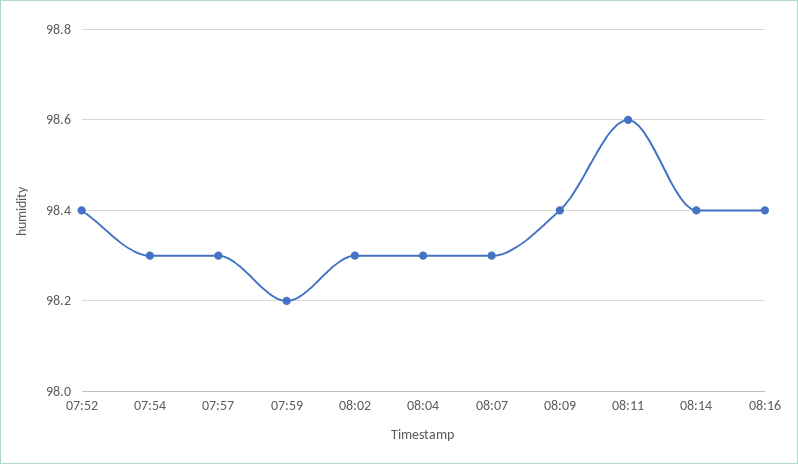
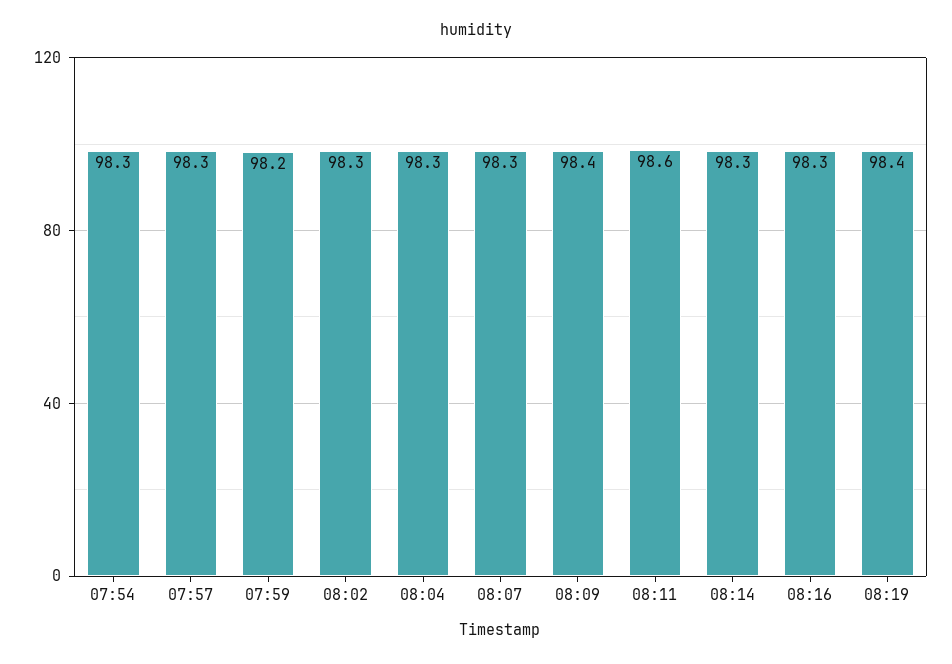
07:52: 98.4 -> none
08:14: 98.4 -> 98.3
08:16: 98.4 -> 98.3
08:19: none -> 98.4

